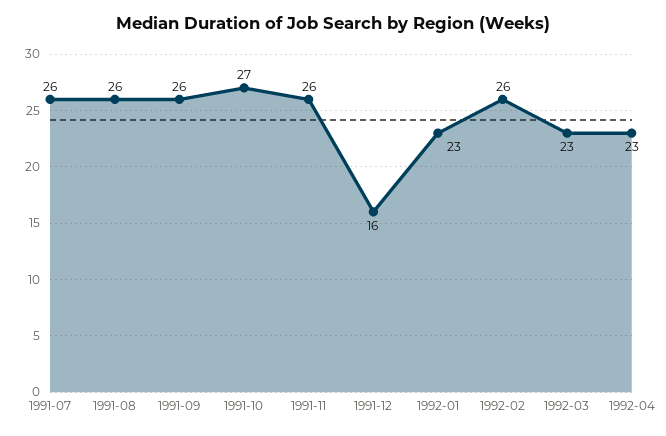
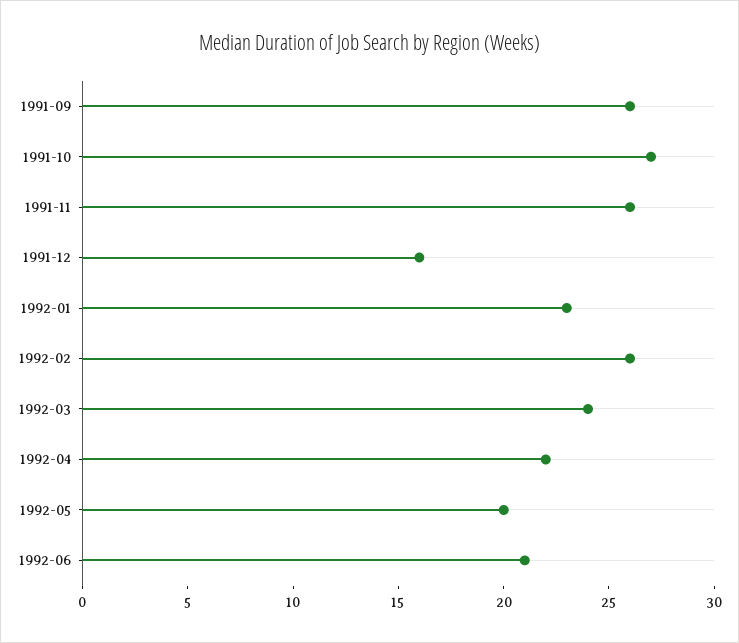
1991-07: 26 -> none
1991-08: 26 -> none
1992-03: 23 -> 24
1992-04: 23 -> 22
1992-05: none -> 20
1992-06: none -> 21

